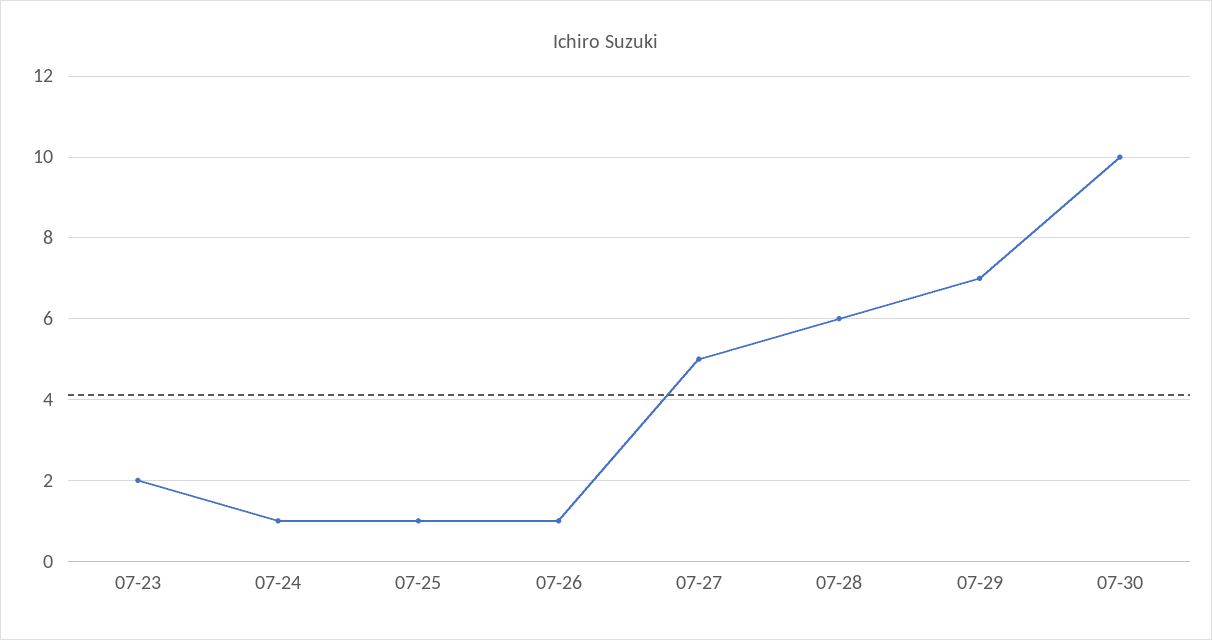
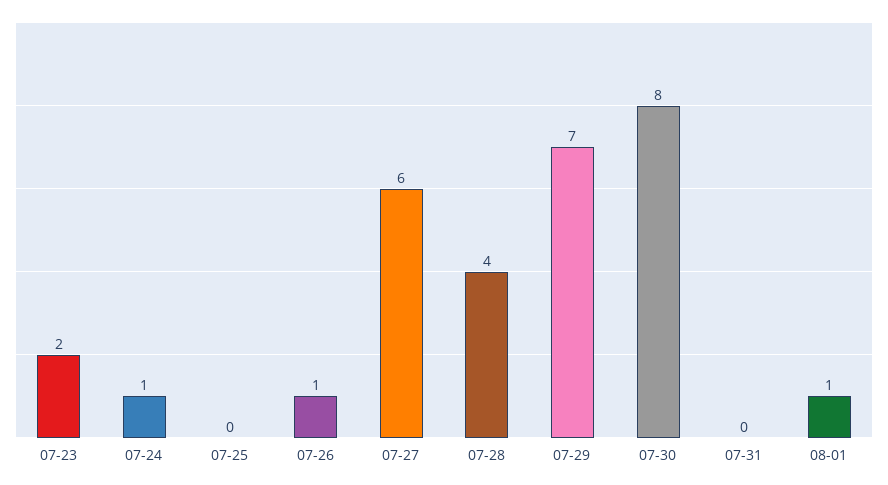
07-25: 1 -> 0
07-27: 5 -> 6
07-28: 6 -> 4
07-30: 10 -> 8
07-31: none -> 0
08-01: none -> 1

